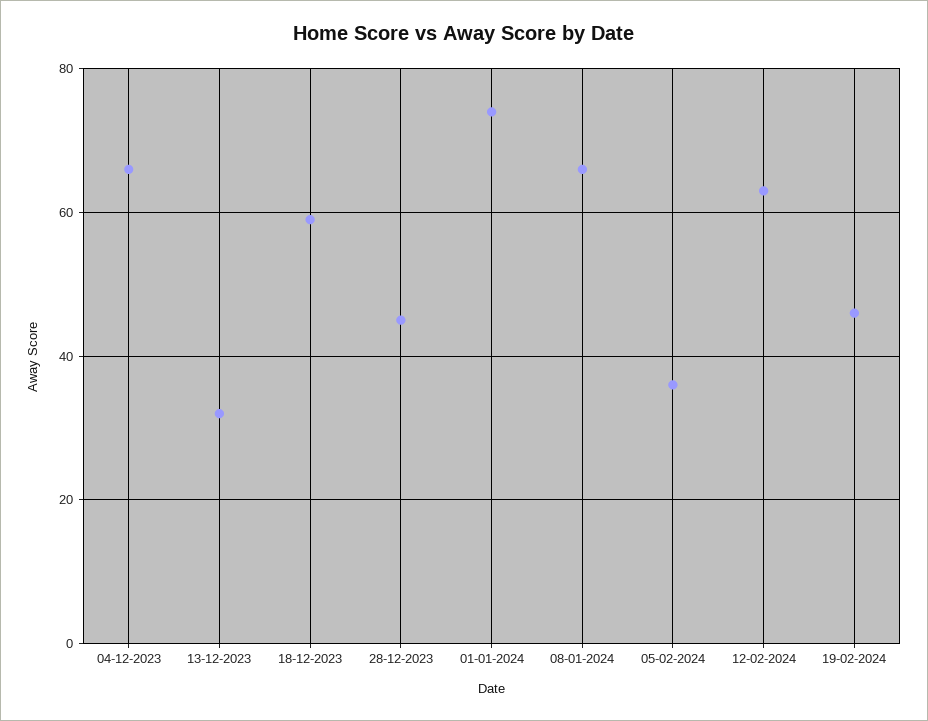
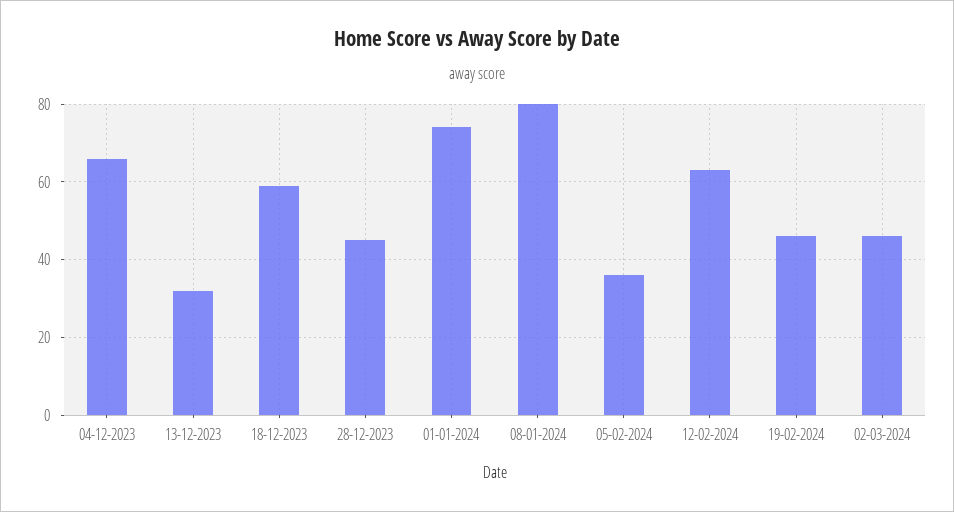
08-01-2024: 65 -> 80
02-03-2024: none -> 45

